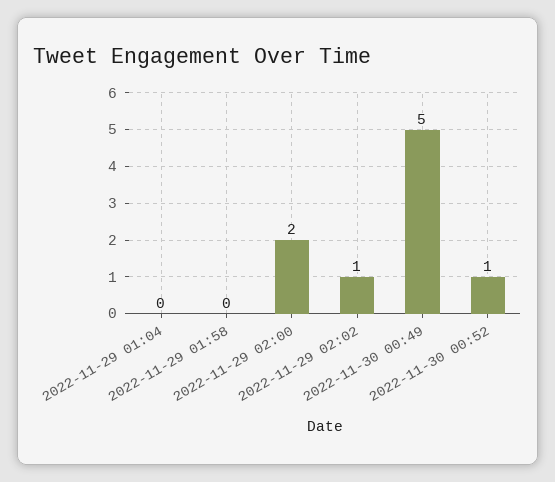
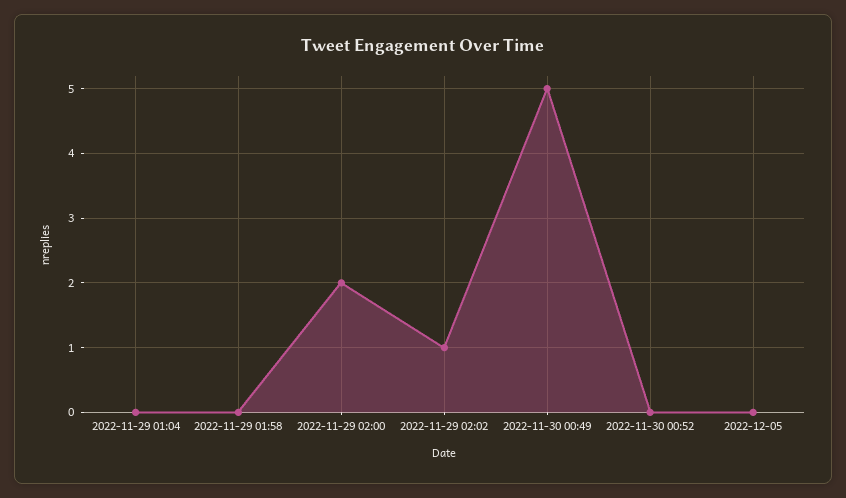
2022-11-30 00:52: 1 -> 0
2022-12-05: none -> 0

